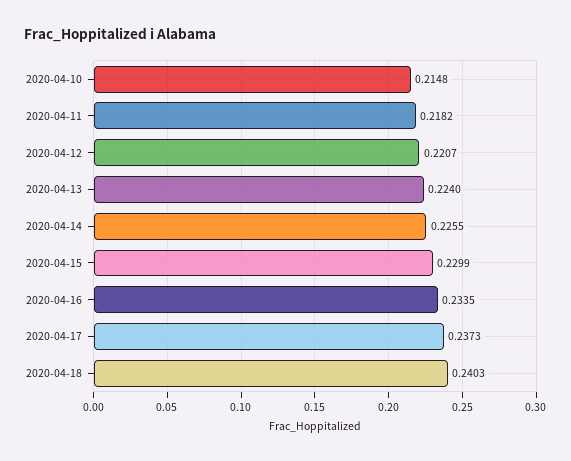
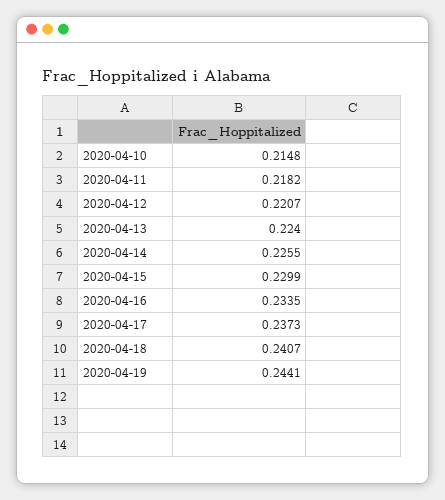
2020-04-18: 0.2403 -> 0.2407
2020-04-19: none -> 0.2441

